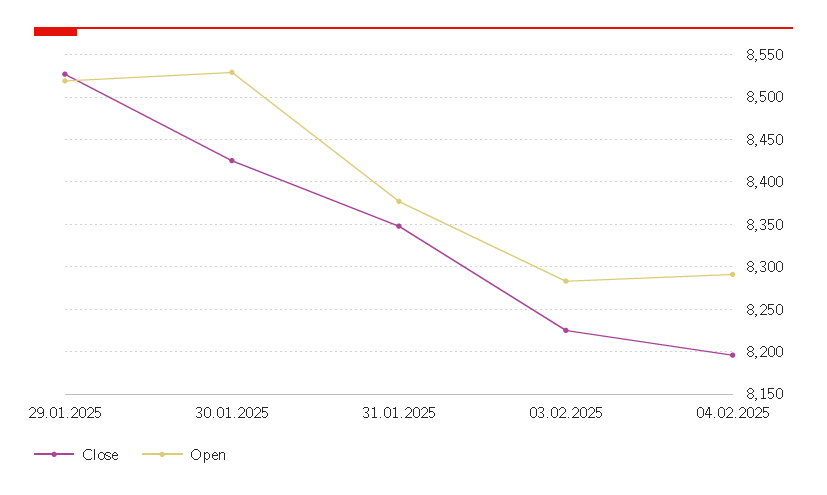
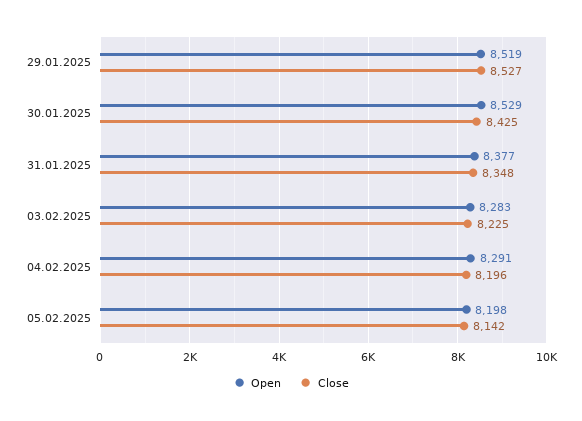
Open, 05.02.2025: none -> 8198
Close, 05.02.2025: none -> 8142

